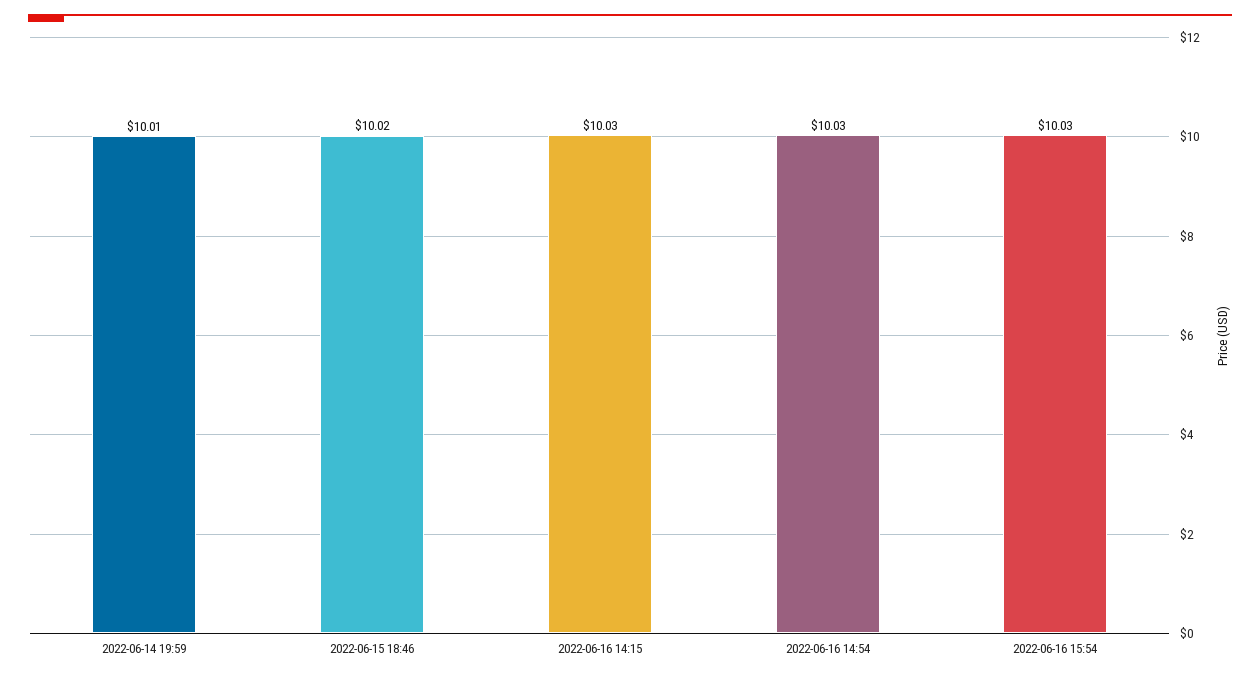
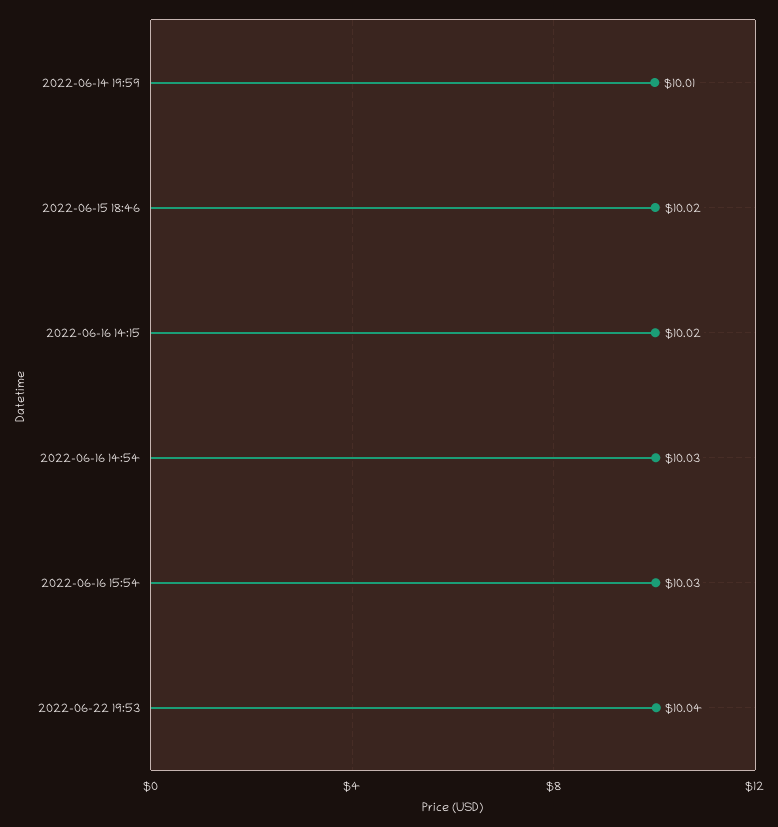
2022-06-16 14:15: 10.03 -> 10.02
2022-06-22 19:53: none -> 10.04

